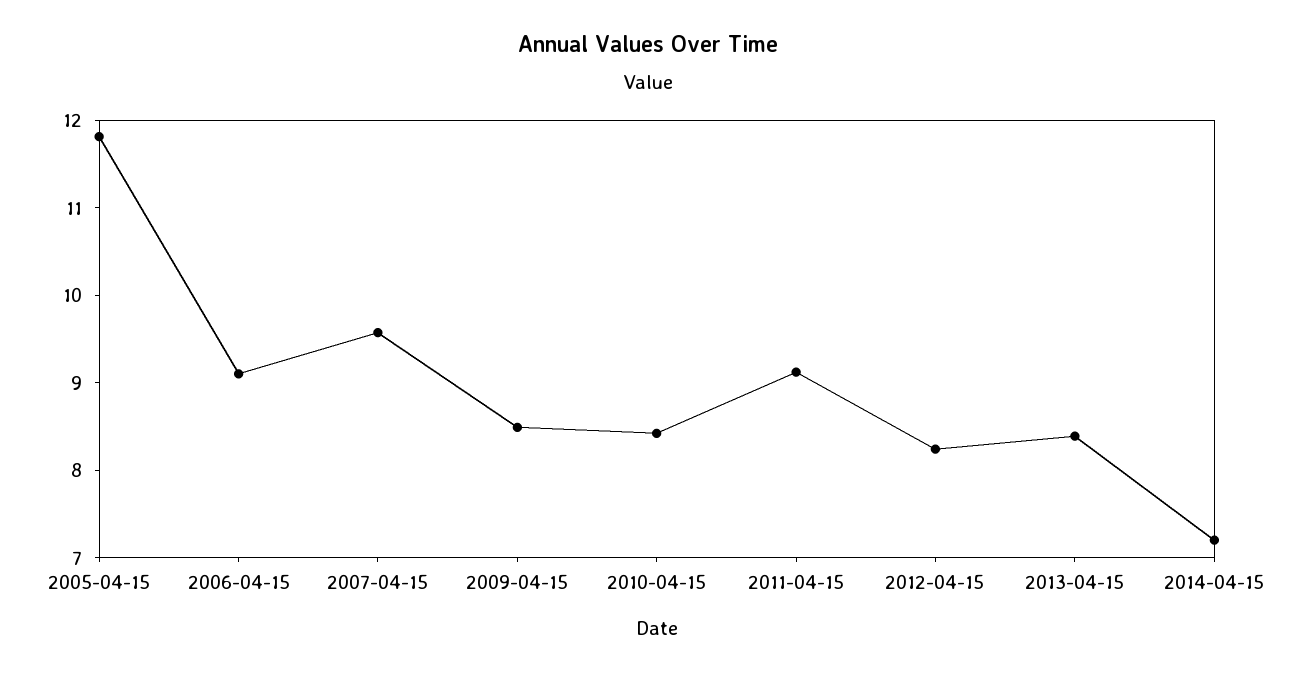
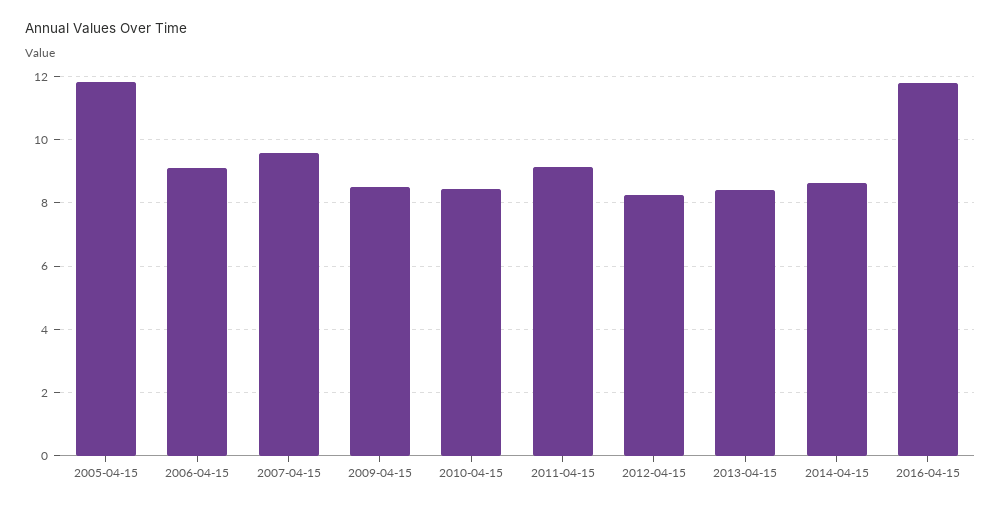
2014-04-15: 7.2 -> 8.6
2016-04-15: none -> 11.8

